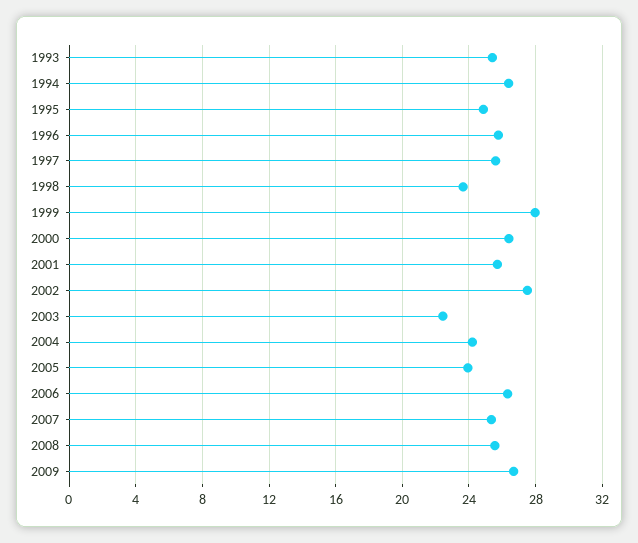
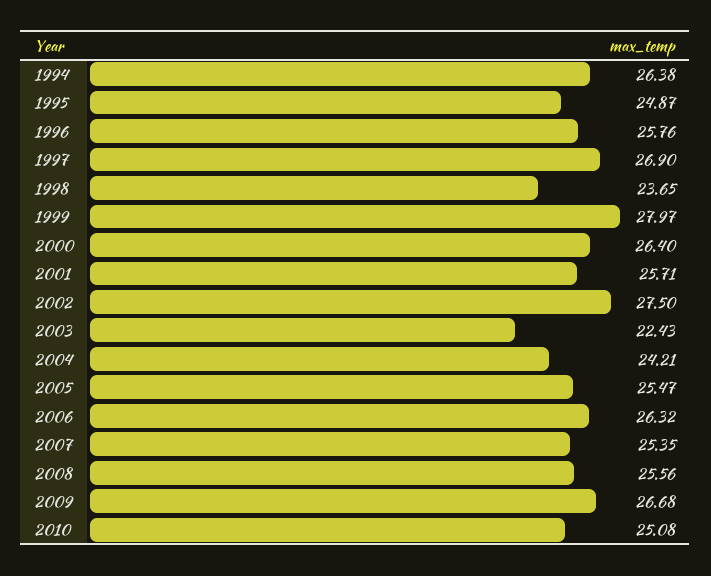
1993: 25.5 -> none
1997: 25.5 -> 26.9
2005: 24 -> 25.47
2010: none -> 25.08

